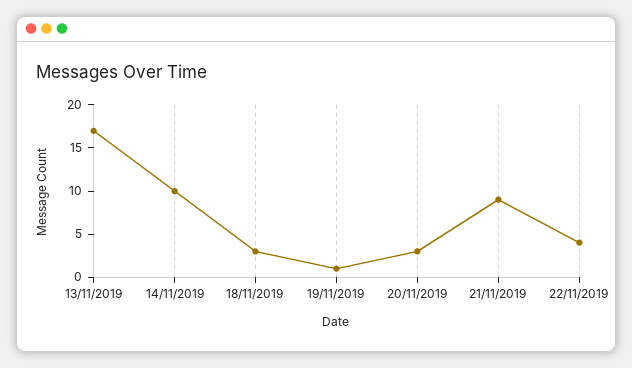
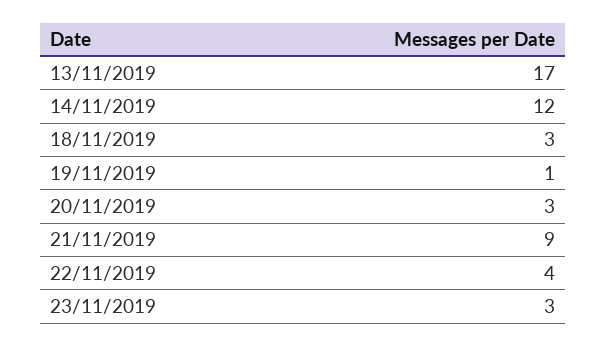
14/11/2019: 10 -> 12
23/11/2019: none -> 3

